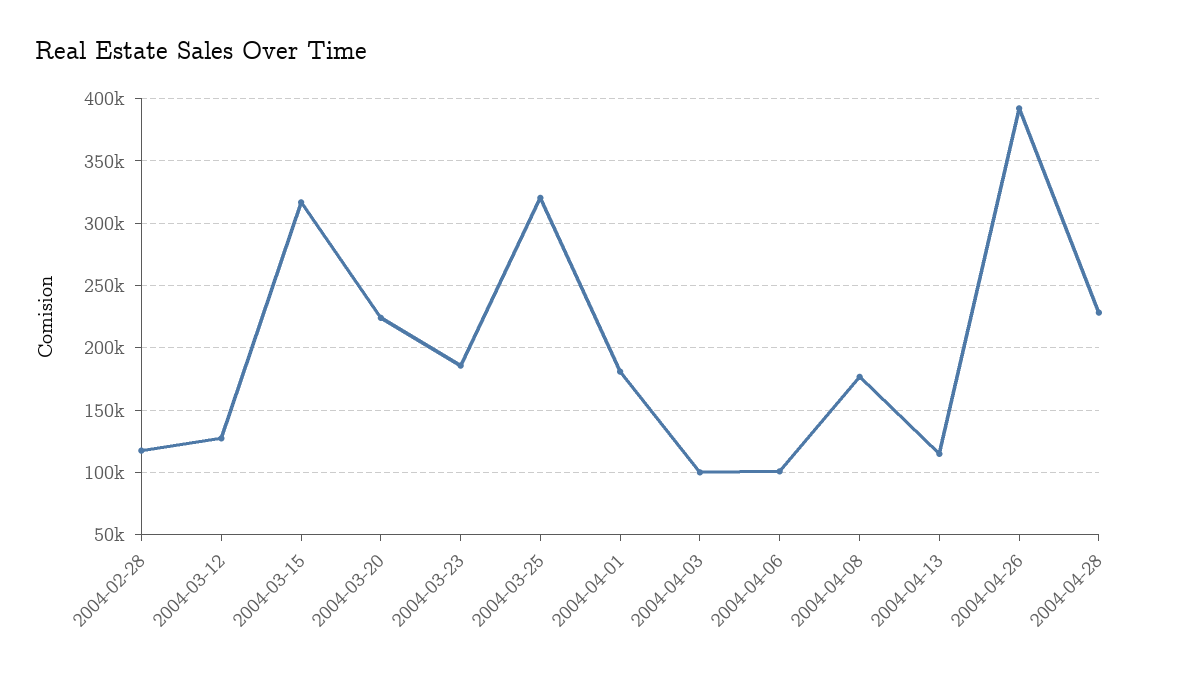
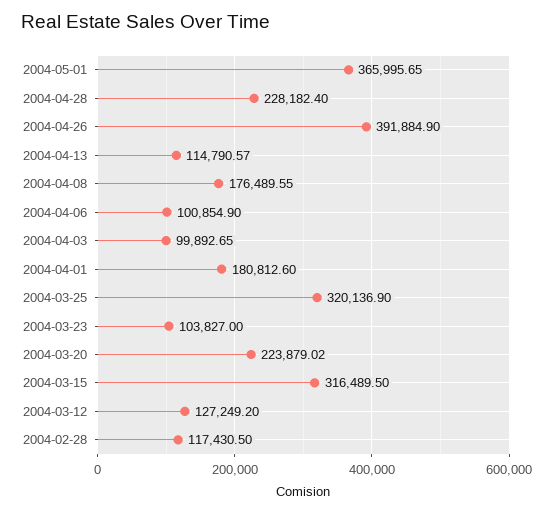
2004-03-23: 185000 -> 103827
2004-05-01: none -> 365995.65

